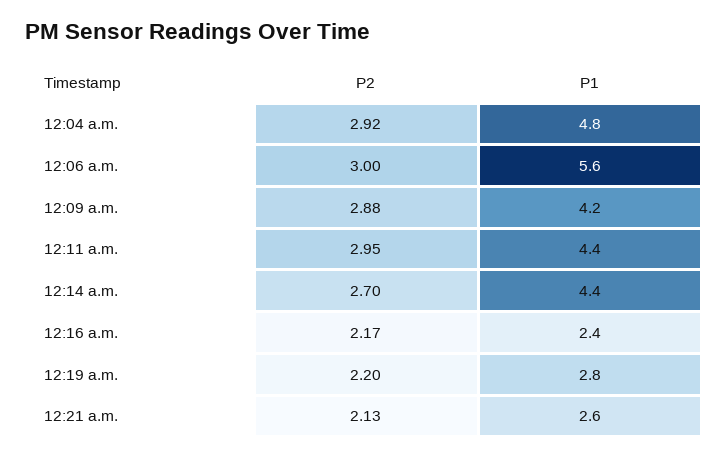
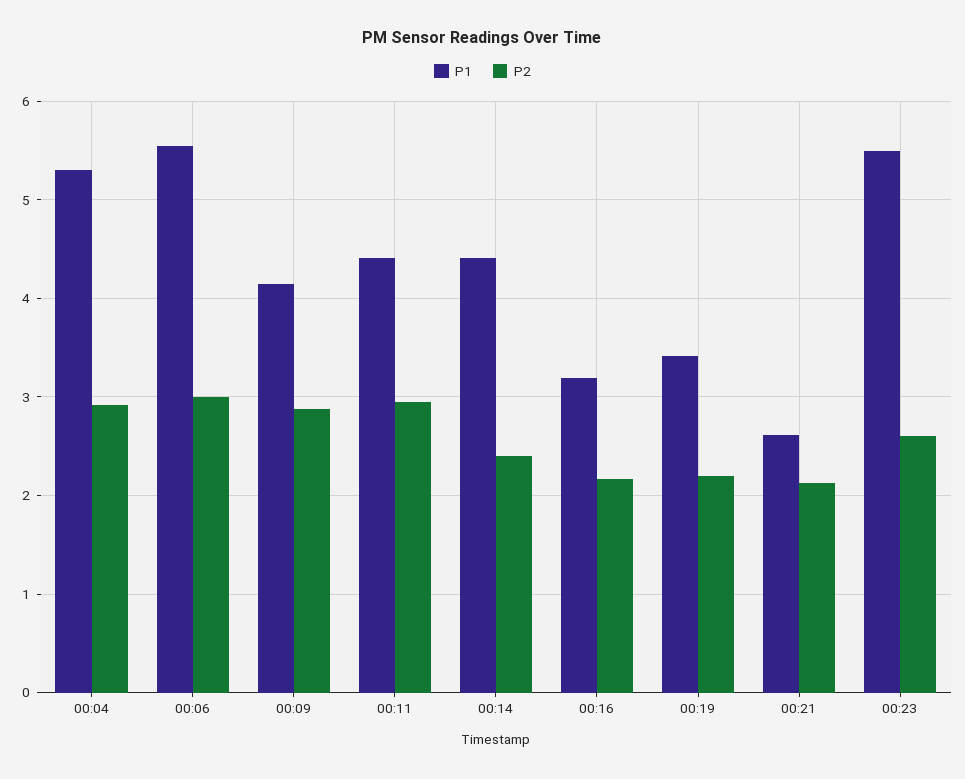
P1, 12:04 a.m.: 4.8 -> 5.3
P2, 12:14 a.m.: 2.7 -> 2.4
P1, 12:16 a.m.: 2.4 -> 3.2
P1, 12:19 a.m.: 2.8 -> 3.4
P1, 00:23: none -> 5.5
P2, 00:23: none -> 2.6

